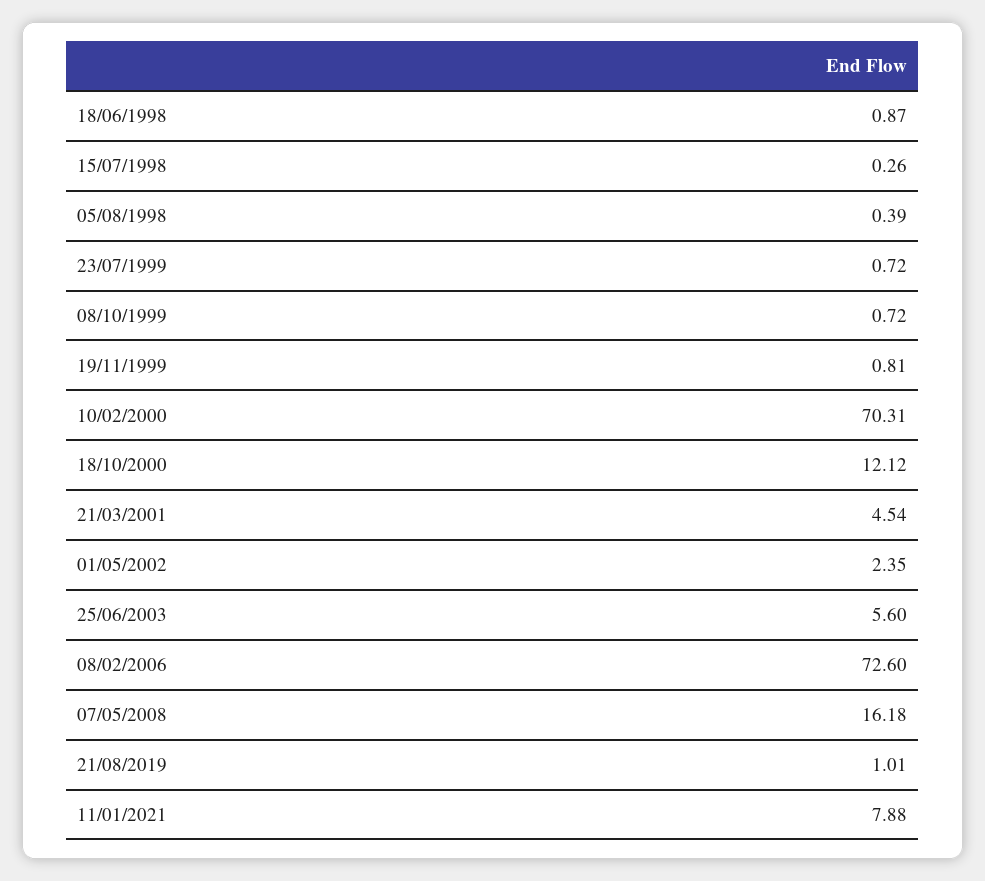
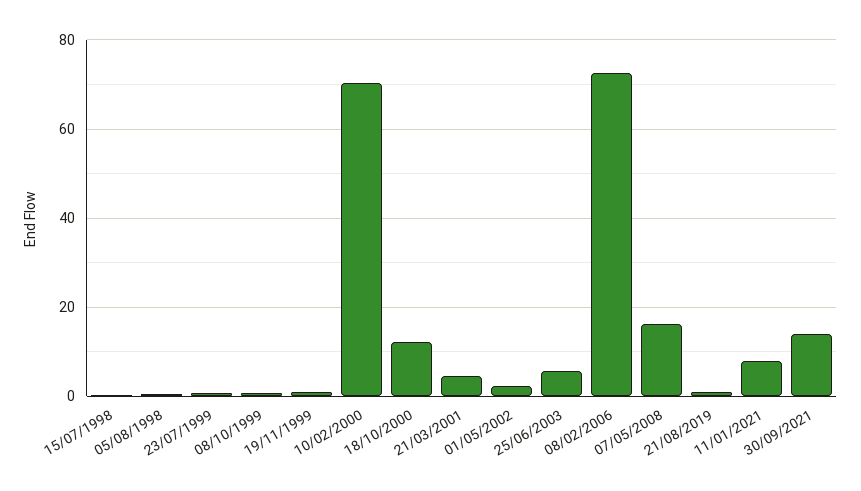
18/06/1998: 0.87 -> none
30/09/2021: none -> 14

